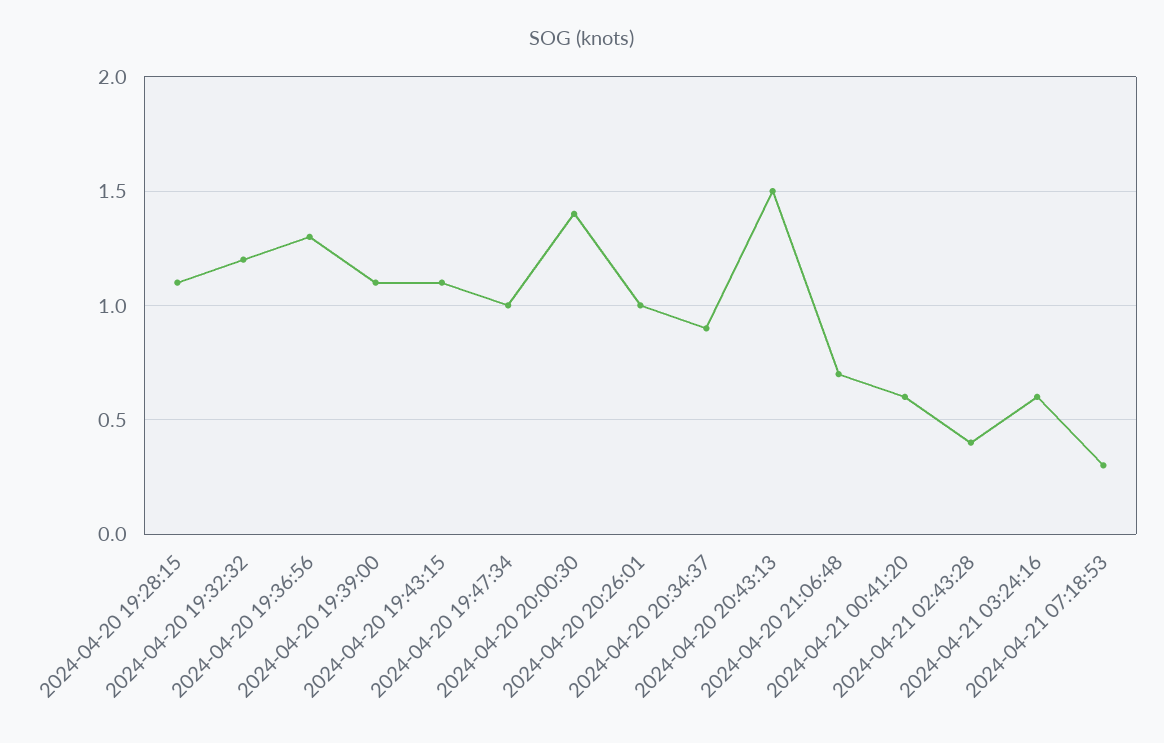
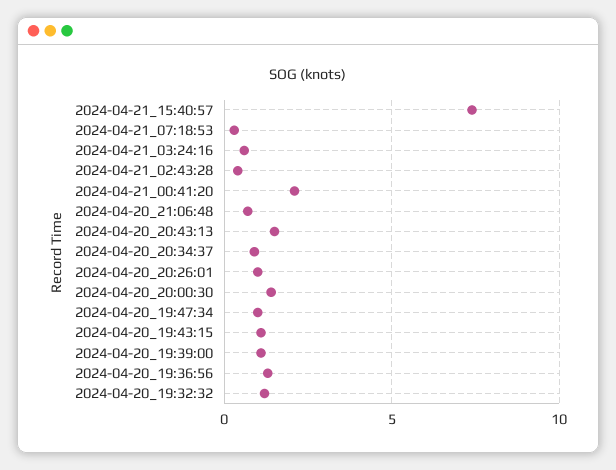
2024-04-20 19:28:15: 1.1 -> none
2024-04-21 00:41:20: 0.6 -> 2
2024-04-21_15:40:57: none -> 7.5

